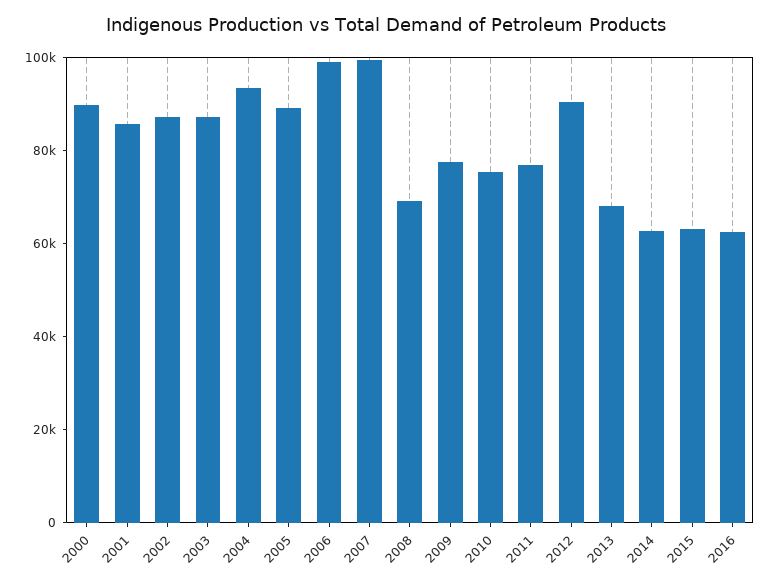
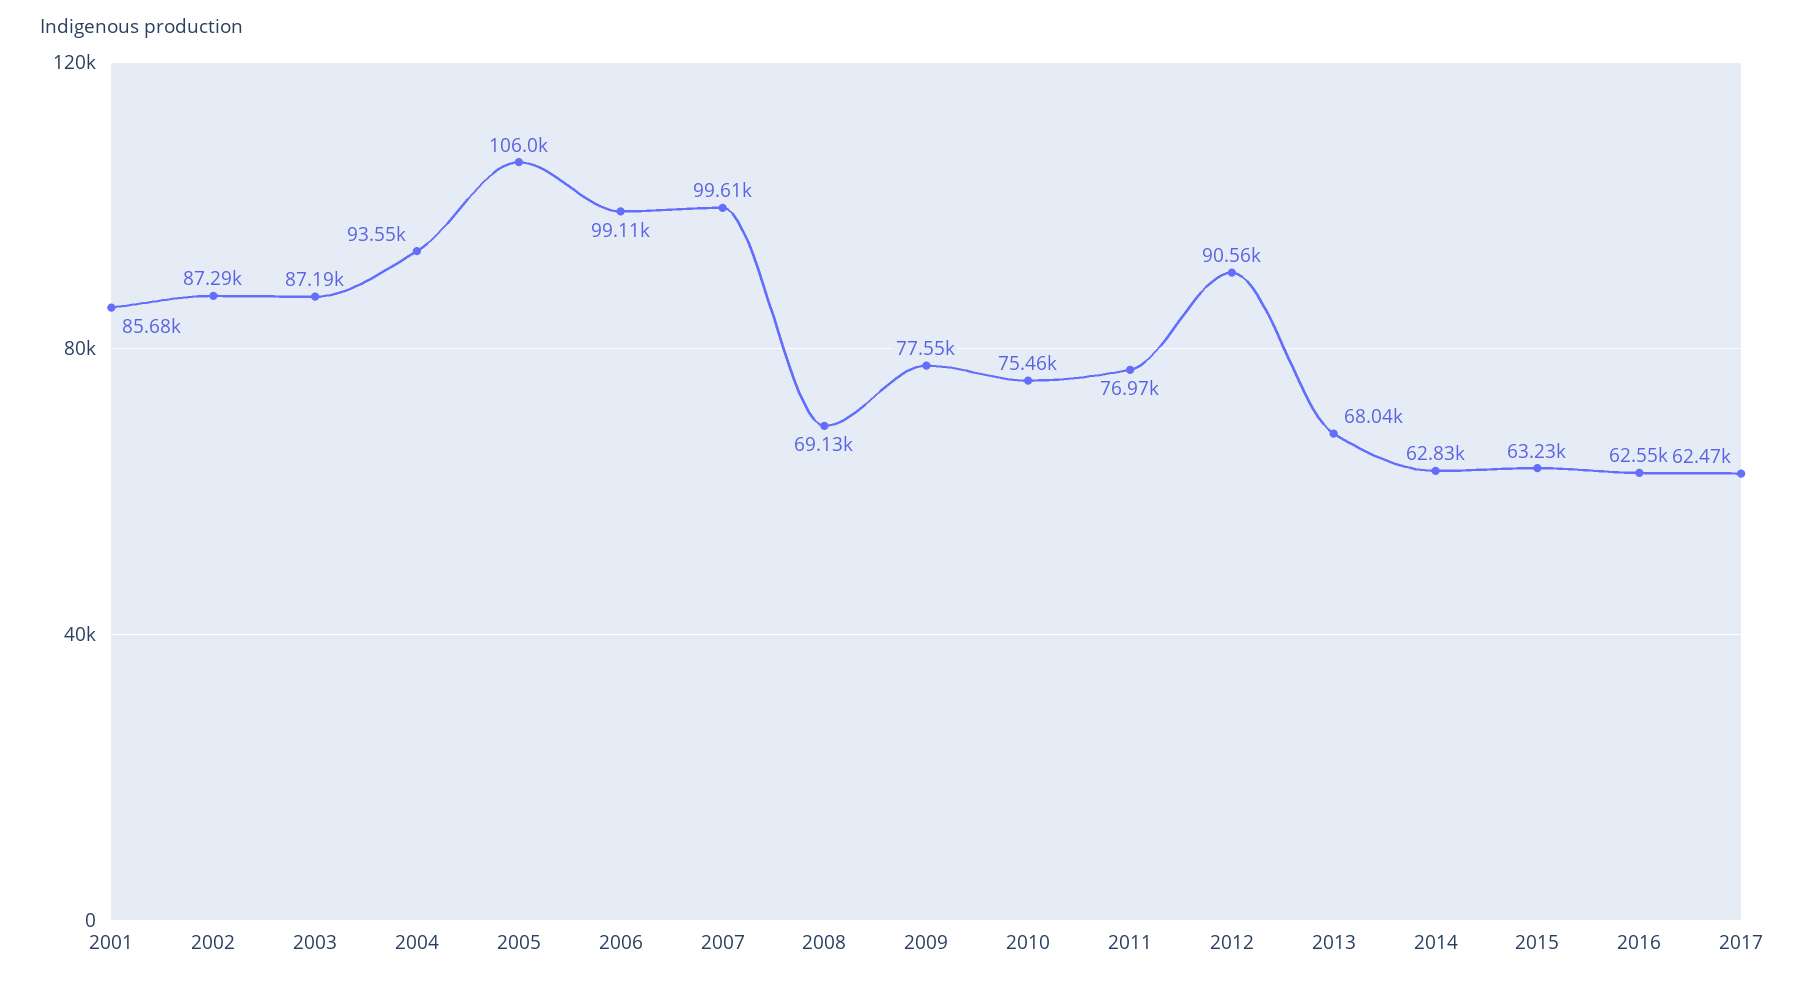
2000: 90000 -> none
2005: 90000 -> 106000
2017: none -> 62470

